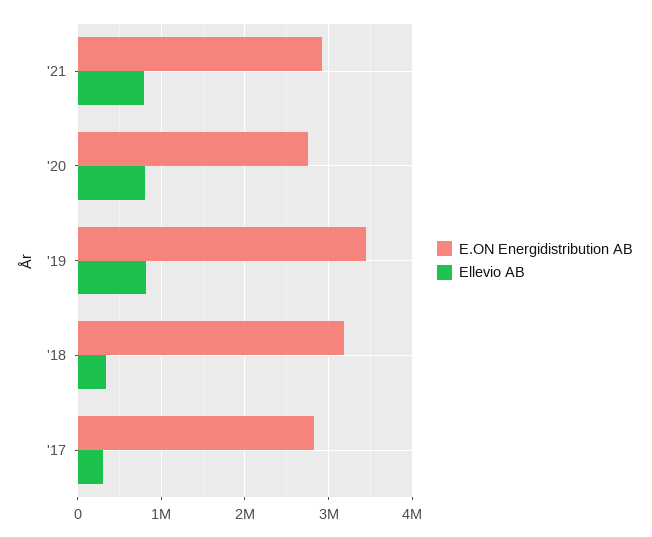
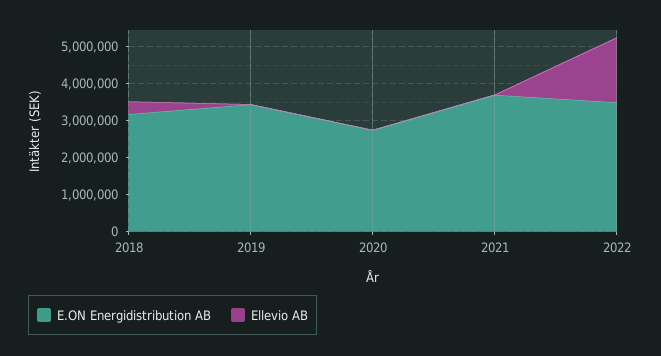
E.ON Energidistribution AB, '21: 2900000 -> 3750000
Ellevio AB, '21: 800000 -> 0
Ellevio AB, '20: 800000 -> 0
Ellevio AB, '19: 800000 -> 0
E.ON Energidistribution AB, '17: 2800000 -> none
Ellevio AB, '17: 300000 -> none
E.ON Energidistribution AB, 2022: none -> 3500000
Ellevio AB, 2022: none -> 1750000

